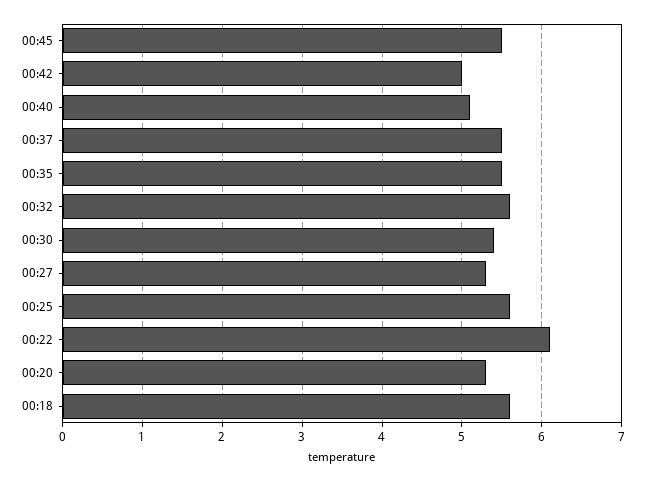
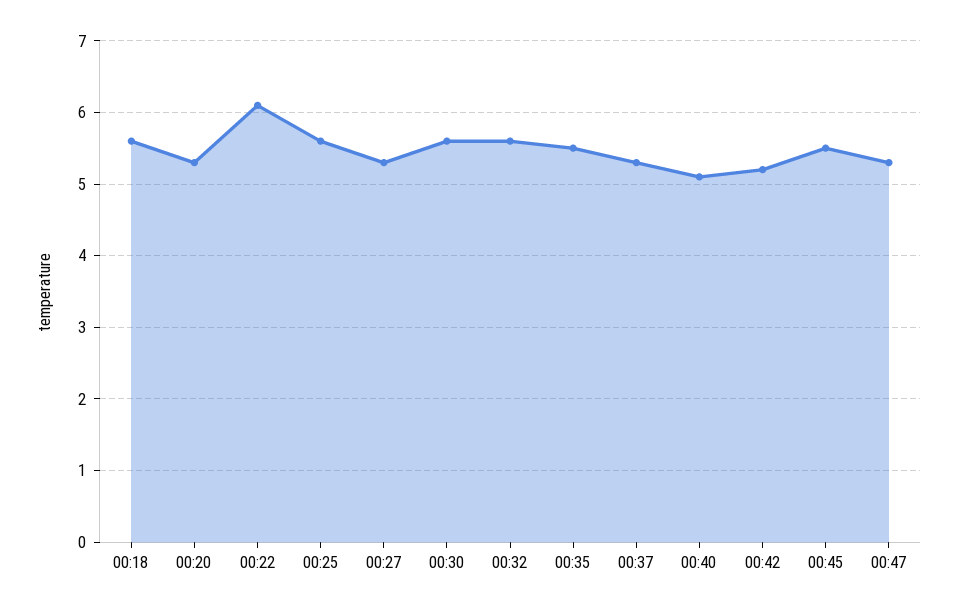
00:42: 5 -> 5.2
00:37: 5.5 -> 5.3
00:30: 5.4 -> 5.6
00:47: none -> 5.3

